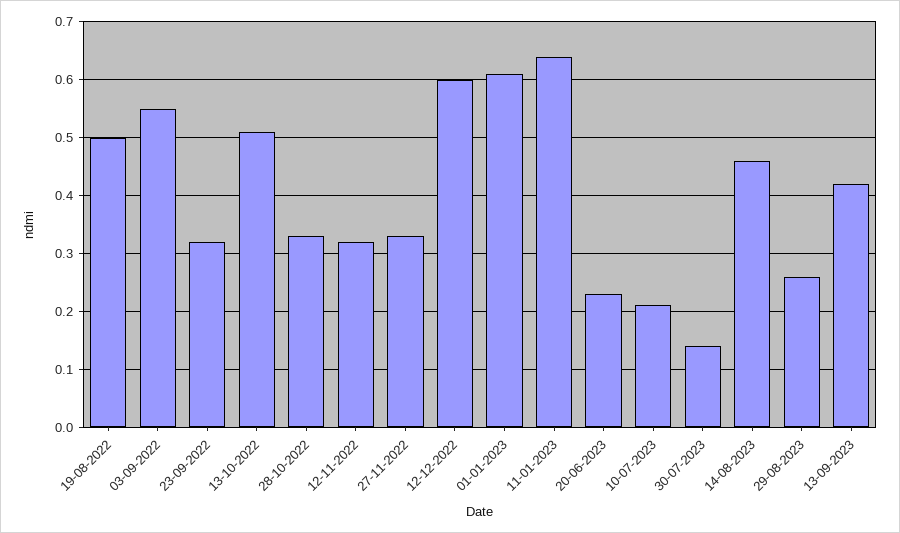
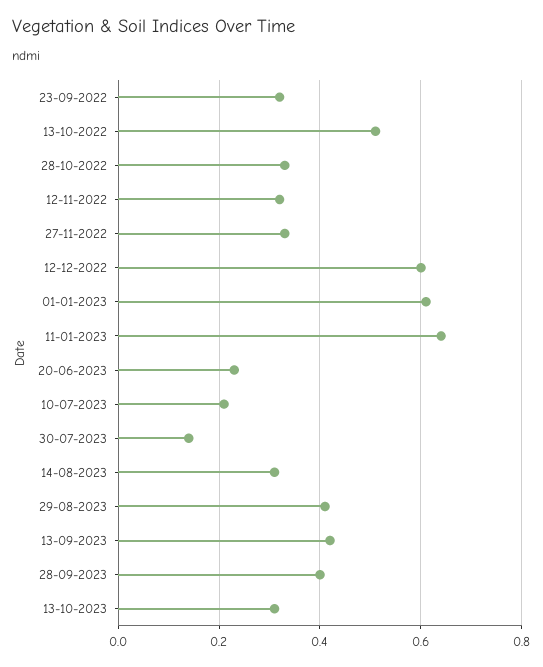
19-08-2022: 0.5 -> none
03-09-2022: 0.55 -> none
14-08-2023: 0.45 -> 0.3
29-08-2023: 0.25 -> 0.4
28-09-2023: none -> 0.4
13-10-2023: none -> 0.3

